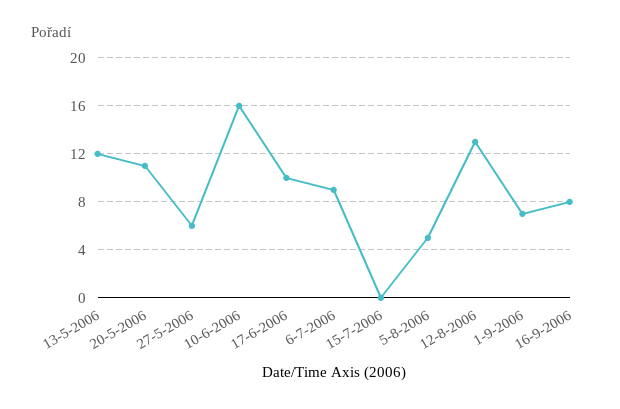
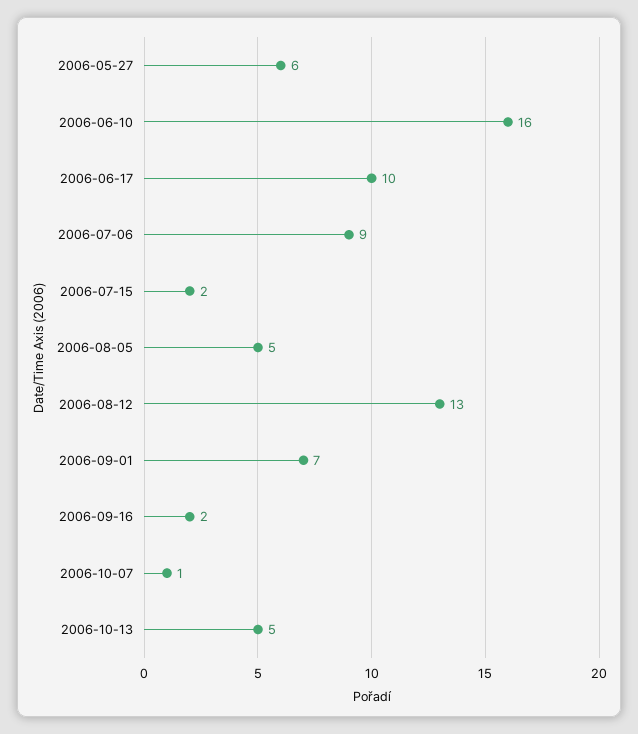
13-5-2006: 12 -> none
20-5-2006: 11 -> none
15-7-2006: 0 -> 2
16-9-2006: 8 -> 2
2006-10-07: none -> 1
2006-10-13: none -> 5

